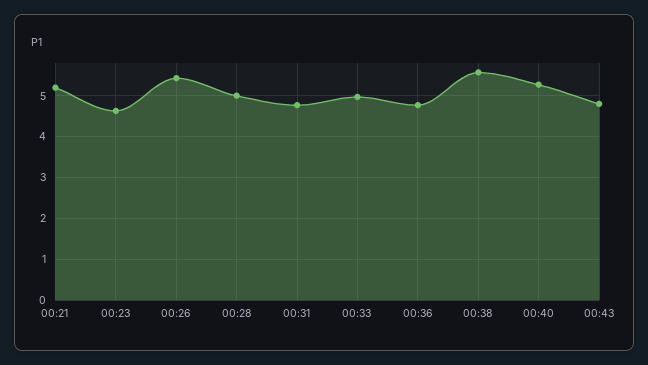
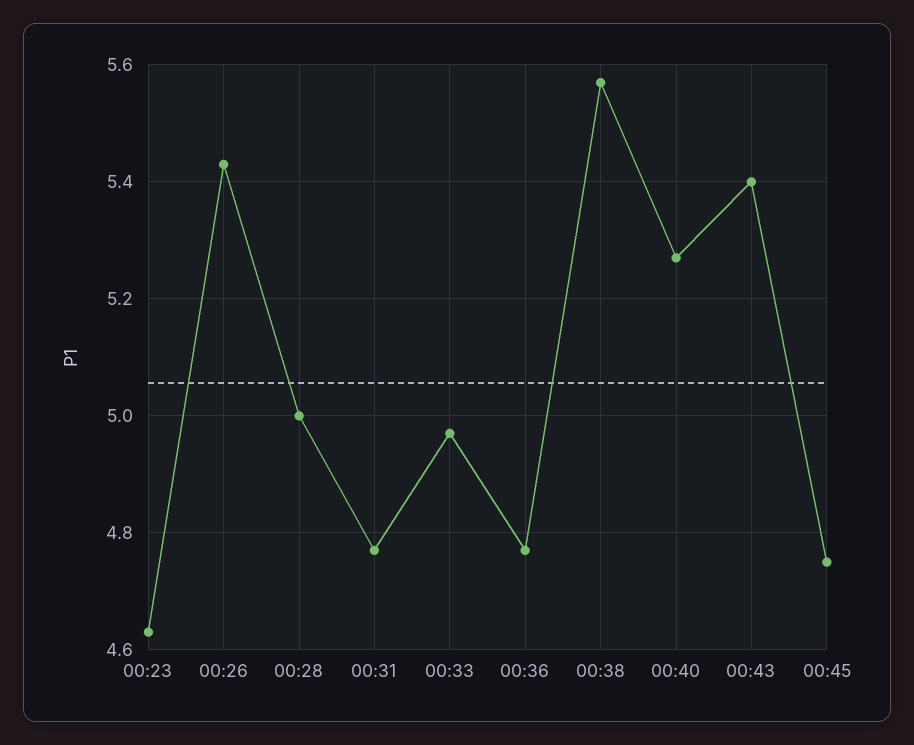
00:21: 5.2 -> none
00:43: 4.8 -> 5.4
00:45: none -> 4.75

